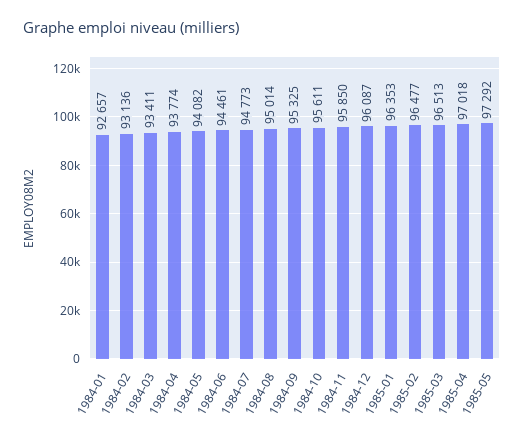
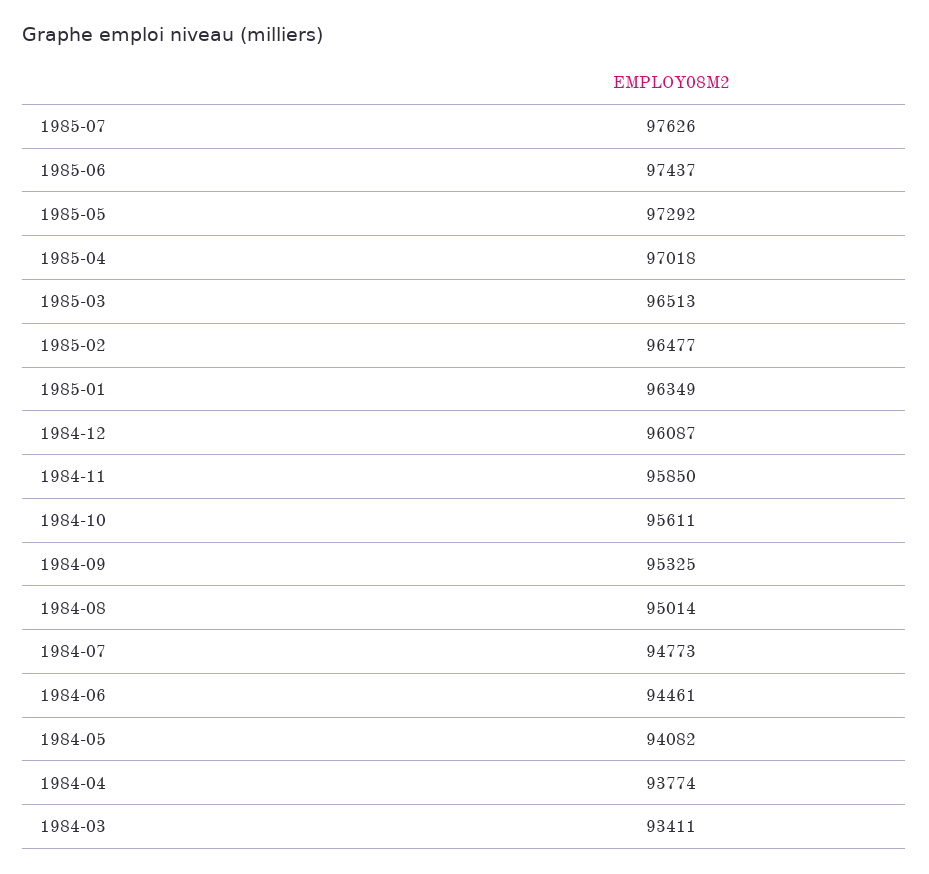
1984-01: 92657 -> none
1984-02: 93136 -> none
1985-01: 96353 -> 96349
1985-07: none -> 97626
1985-06: none -> 97437

